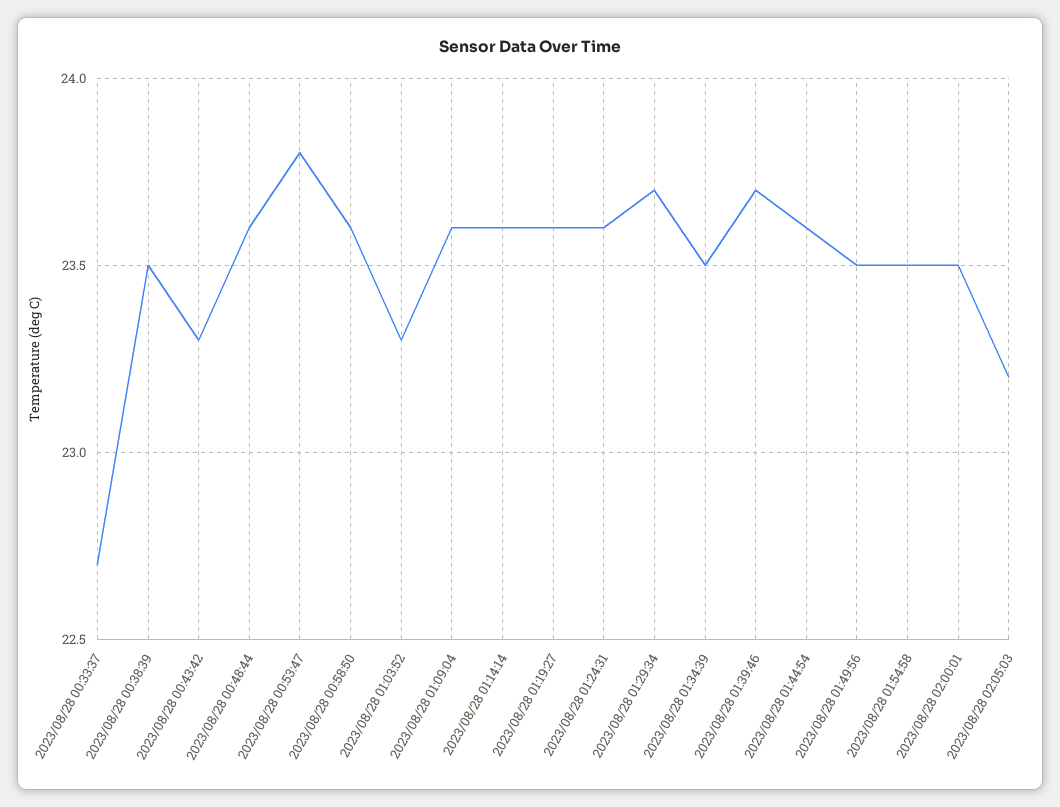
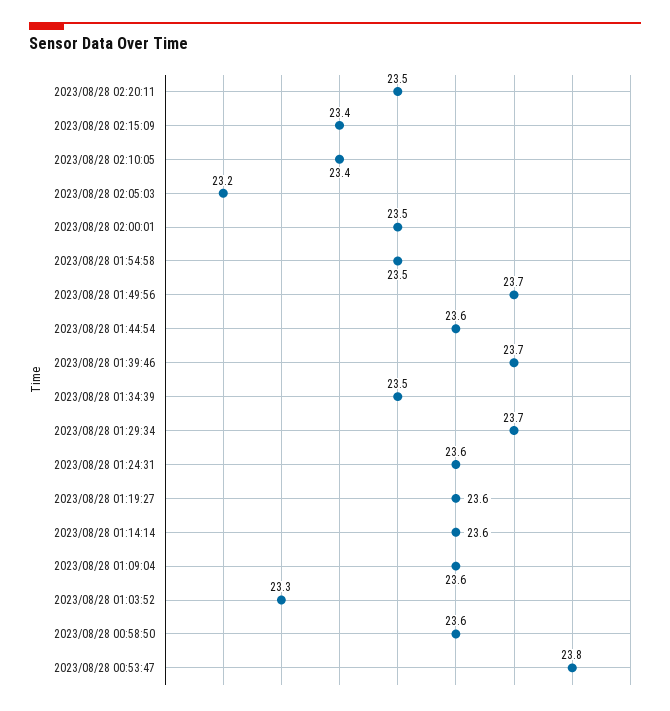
2023/08/28 00:33:37: 22.7 -> none
2023/08/28 00:38:39: 23.5 -> none
2023/08/28 00:43:42: 23.3 -> none
2023/08/28 00:48:44: 23.6 -> none
2023/08/28 01:49:56: 23.5 -> 23.7
2023/08/28 02:20:11: none -> 23.5
2023/08/28 02:15:09: none -> 23.4
2023/08/28 02:10:05: none -> 23.4

